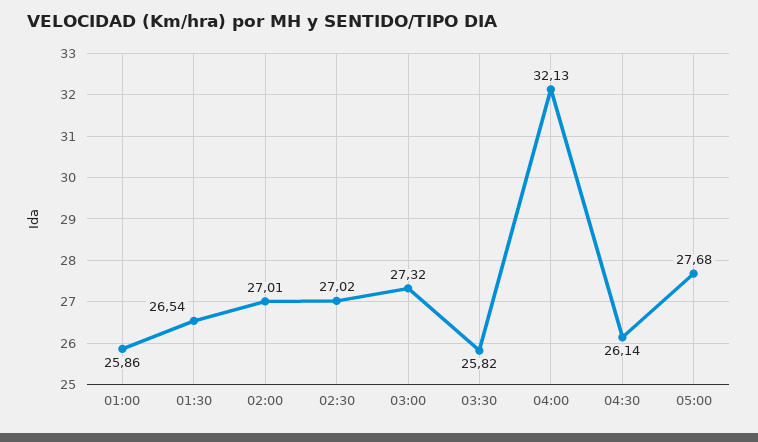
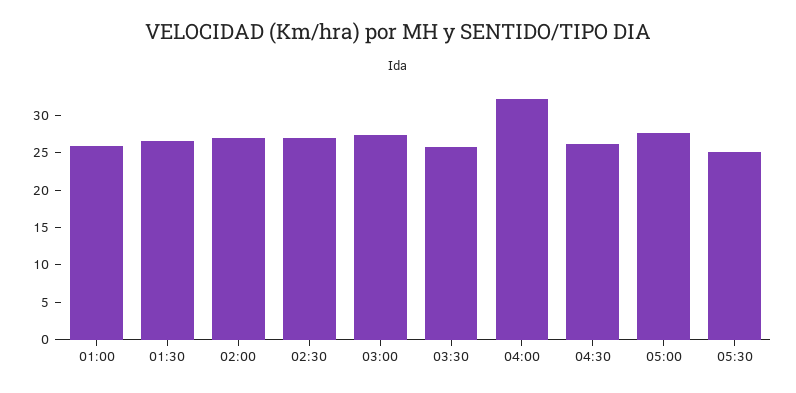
05:30: none -> 25

